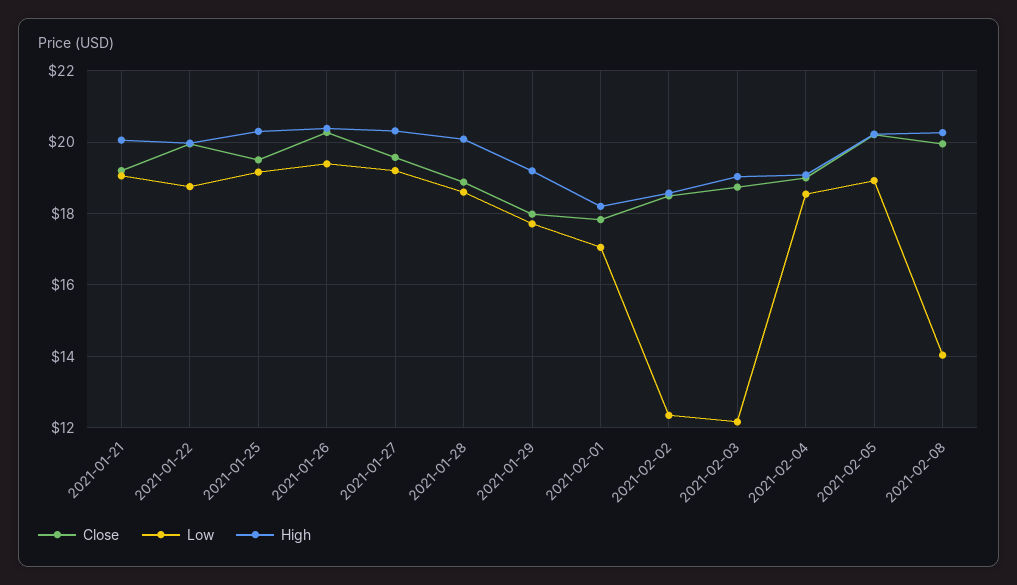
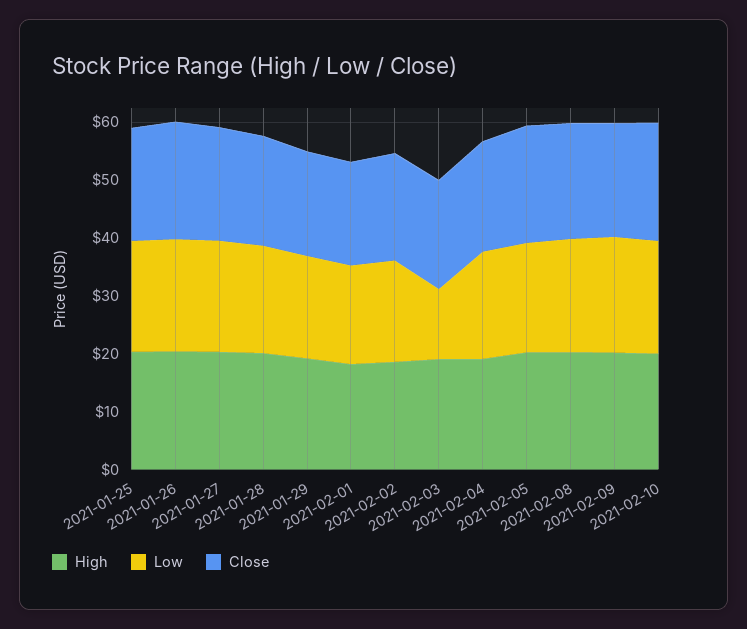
Close, 2021-01-21: 19.2 -> none
Low, 2021-01-21: 19 -> none
High, 2021-01-21: 20 -> none
Close, 2021-01-22: 20 -> none
Low, 2021-01-22: 18.8 -> none
High, 2021-01-22: 20 -> none
Low, 2021-02-02: 12.4 -> 18
Low, 2021-02-08: 14 -> 20
High, 2021-02-09: none -> 20
Low, 2021-02-09: none -> 20
Close, 2021-02-09: none -> 20
High, 2021-02-10: none -> 20
Low, 2021-02-10: none -> 20
Close, 2021-02-10: none -> 20

